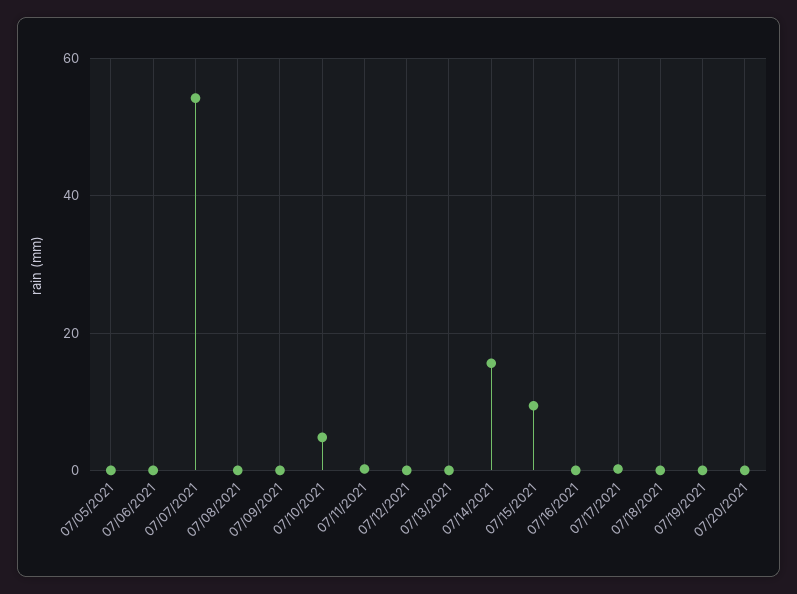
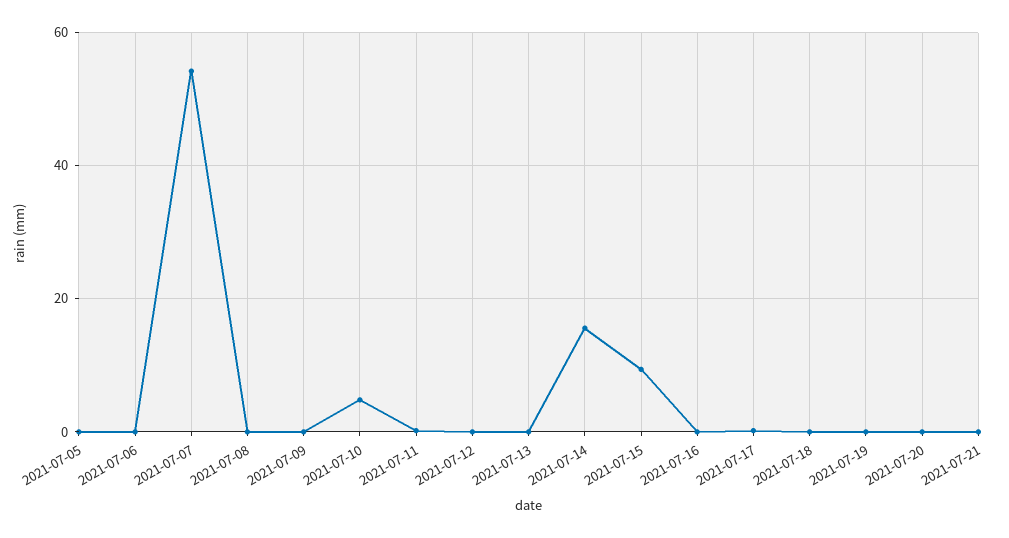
2021-07-21: none -> 0

